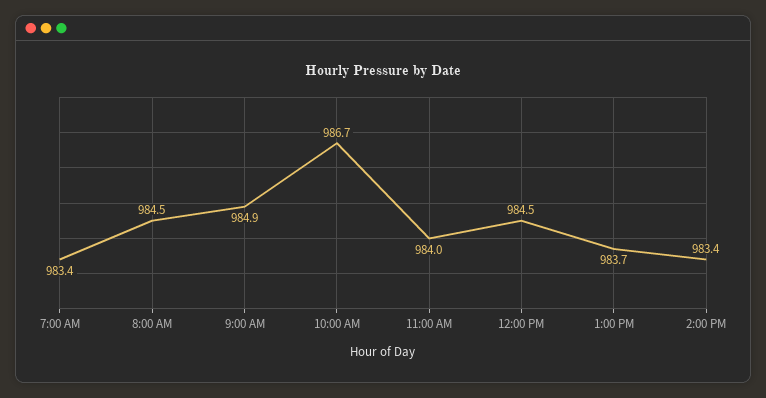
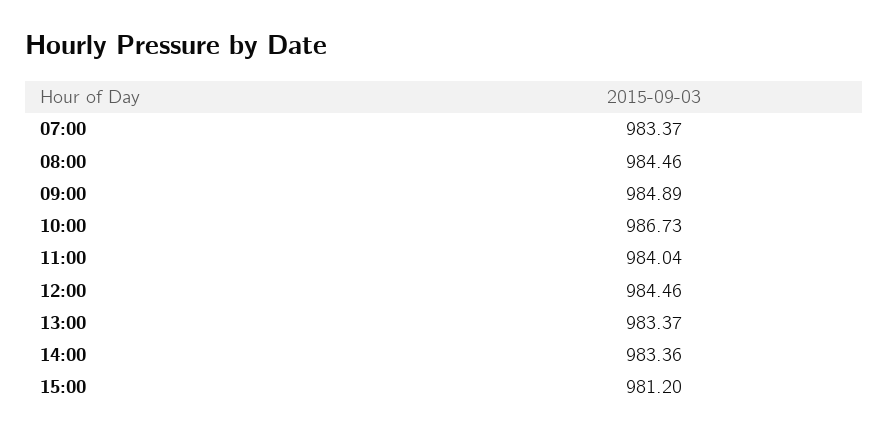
1:00 PM: 983.7 -> 983.37
15:00: none -> 981.2

